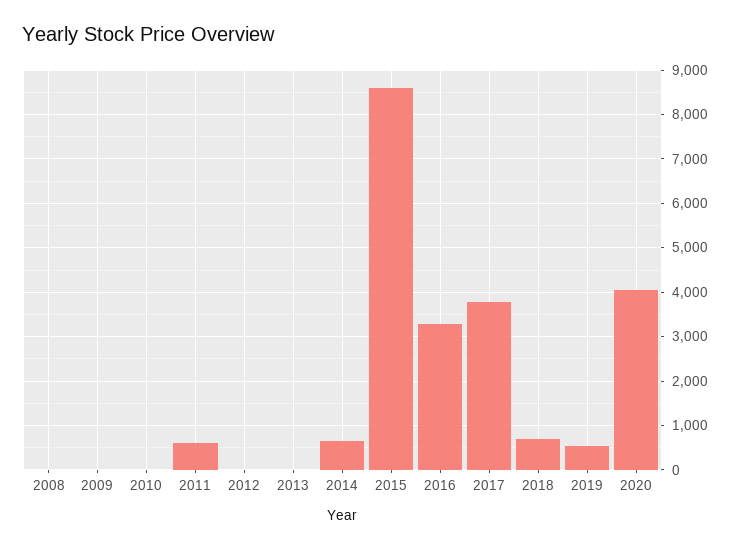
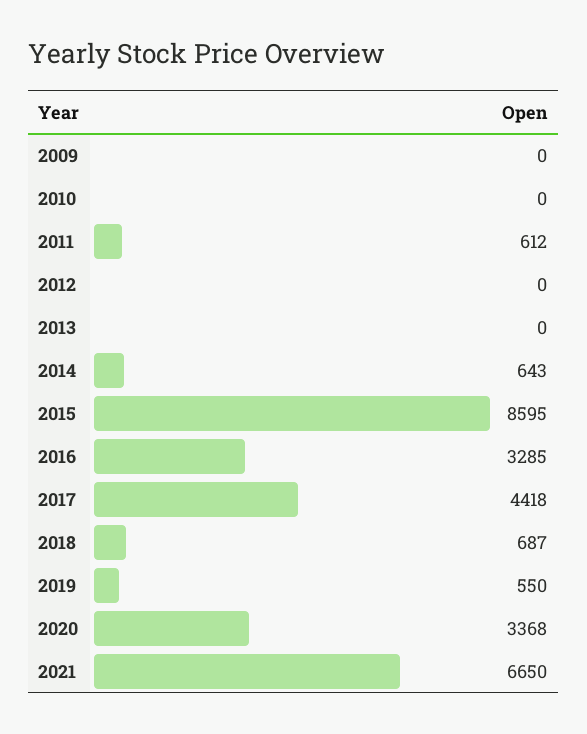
2008: 0 -> none
2017: 3800 -> 4418
2020: 4000 -> 3368
2021: none -> 6650

